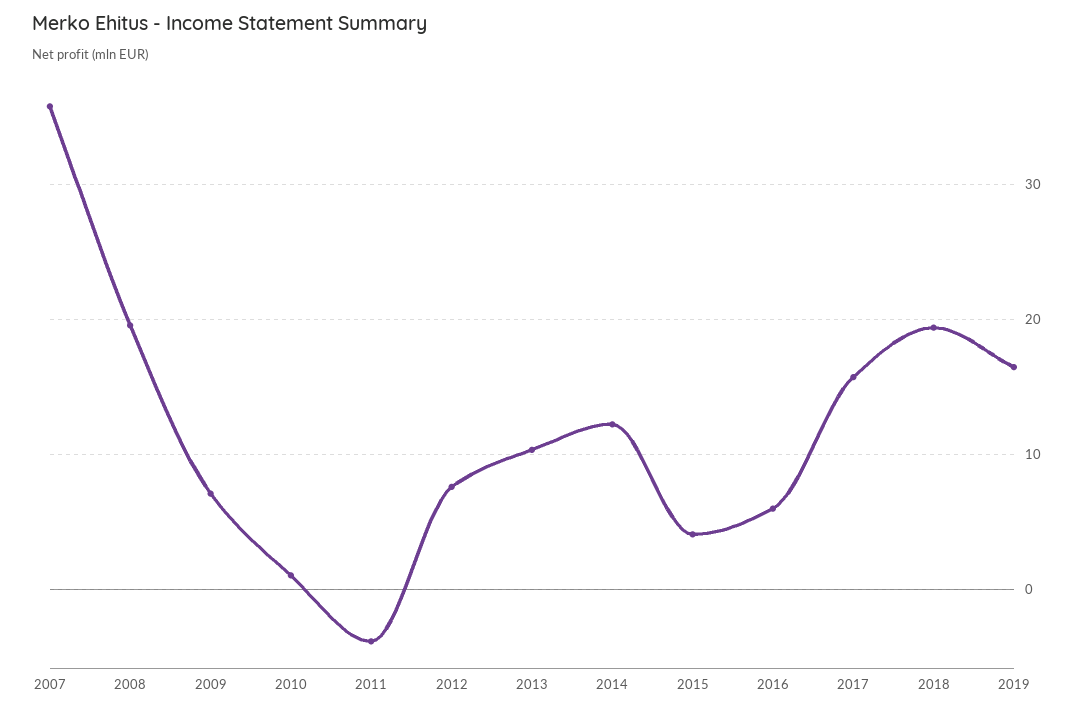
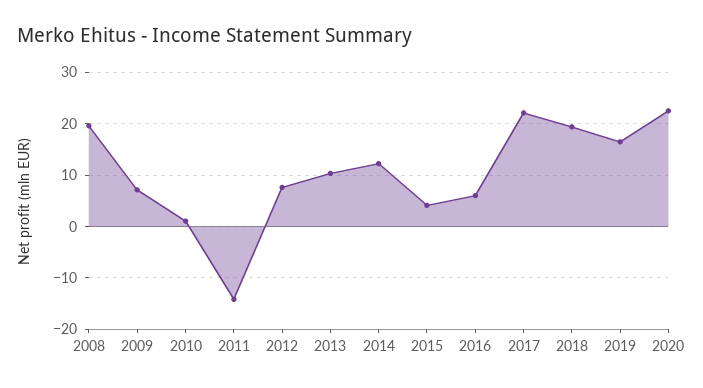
2007: 36 -> none
2011: -4 -> -14
2017: 16 -> 22
2020: none -> 22

